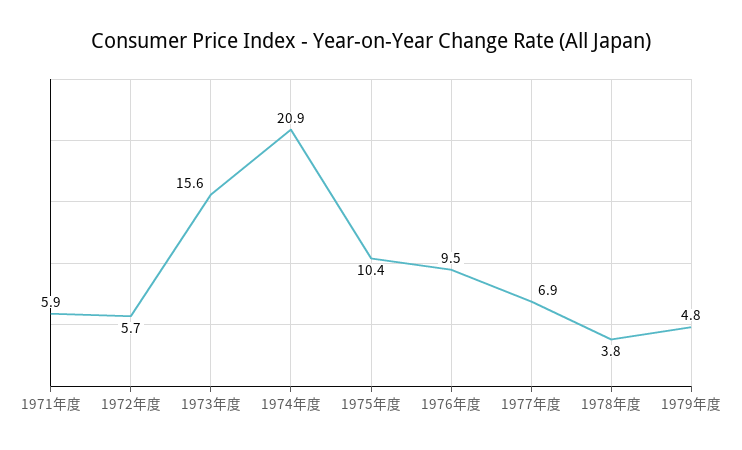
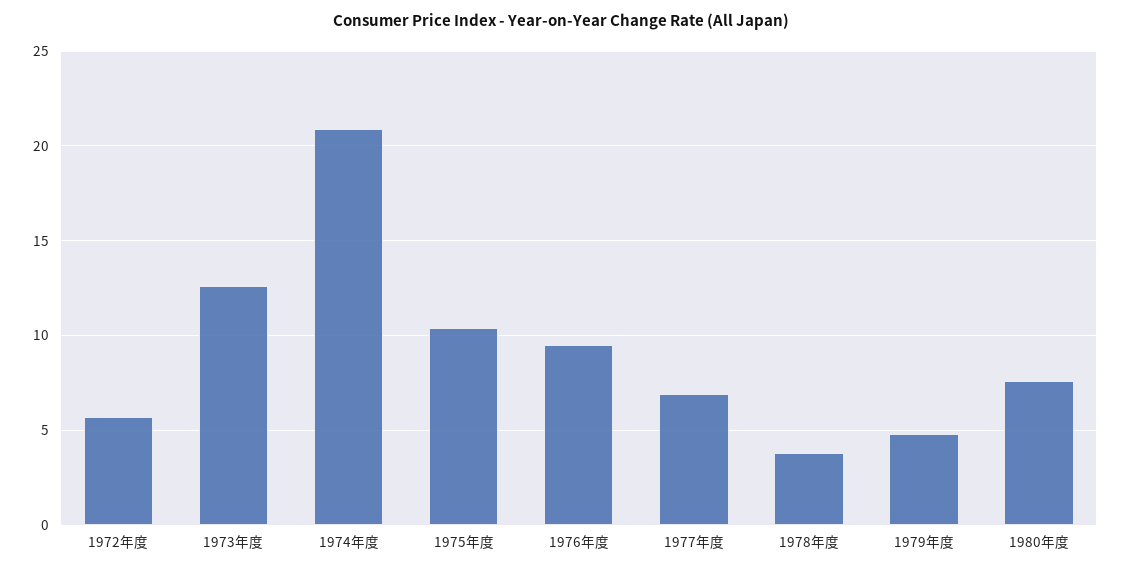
1971年度: 5.9 -> none
1973年度: 15.6 -> 12.5
1980年度: none -> 7.5

